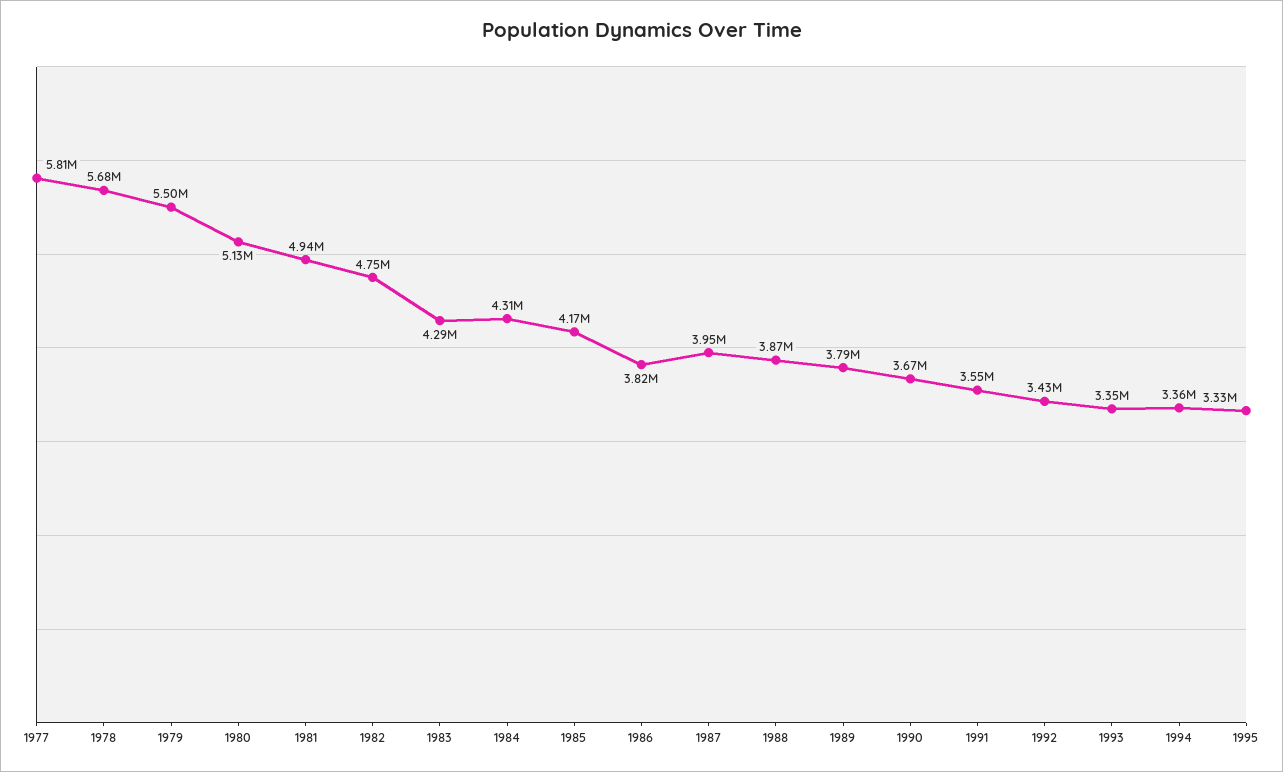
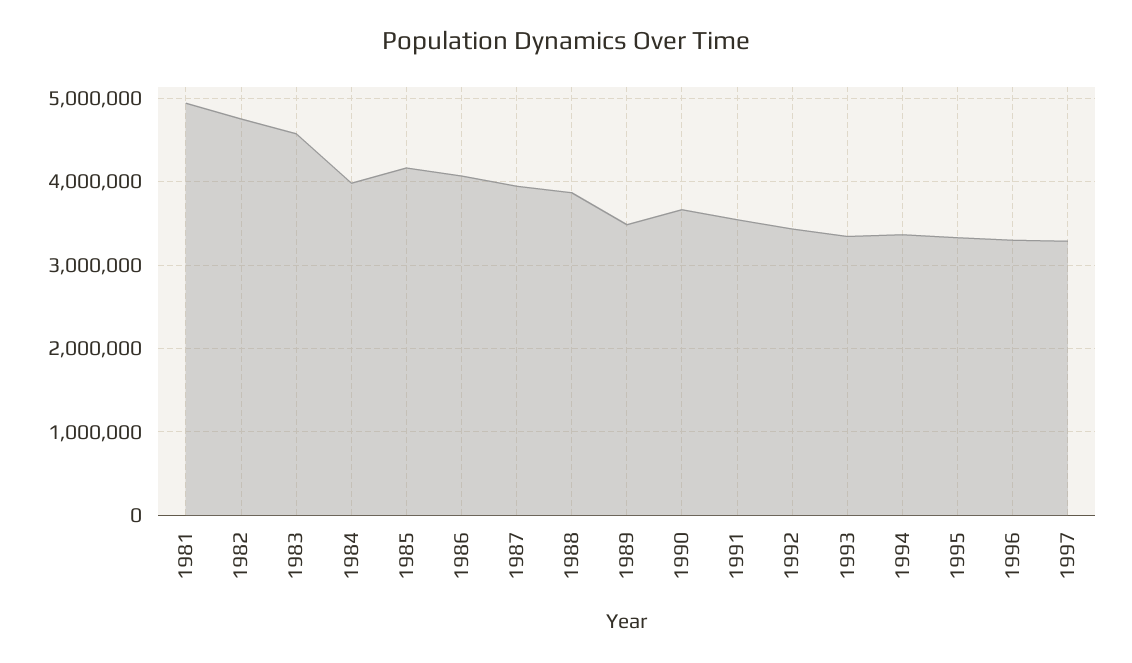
1977: 5810000 -> none
1978: 5680000 -> none
1979: 5500000 -> none
1980: 5130000 -> none
1983: 4290000 -> 4600000
1984: 4310000 -> 4000000
1986: 3820000 -> 4100000
1989: 3790000 -> 3500000
1996: none -> 3300000
1997: none -> 3300000

